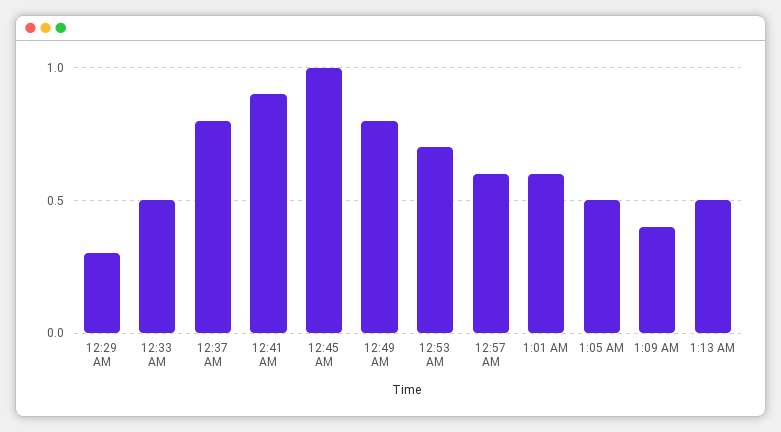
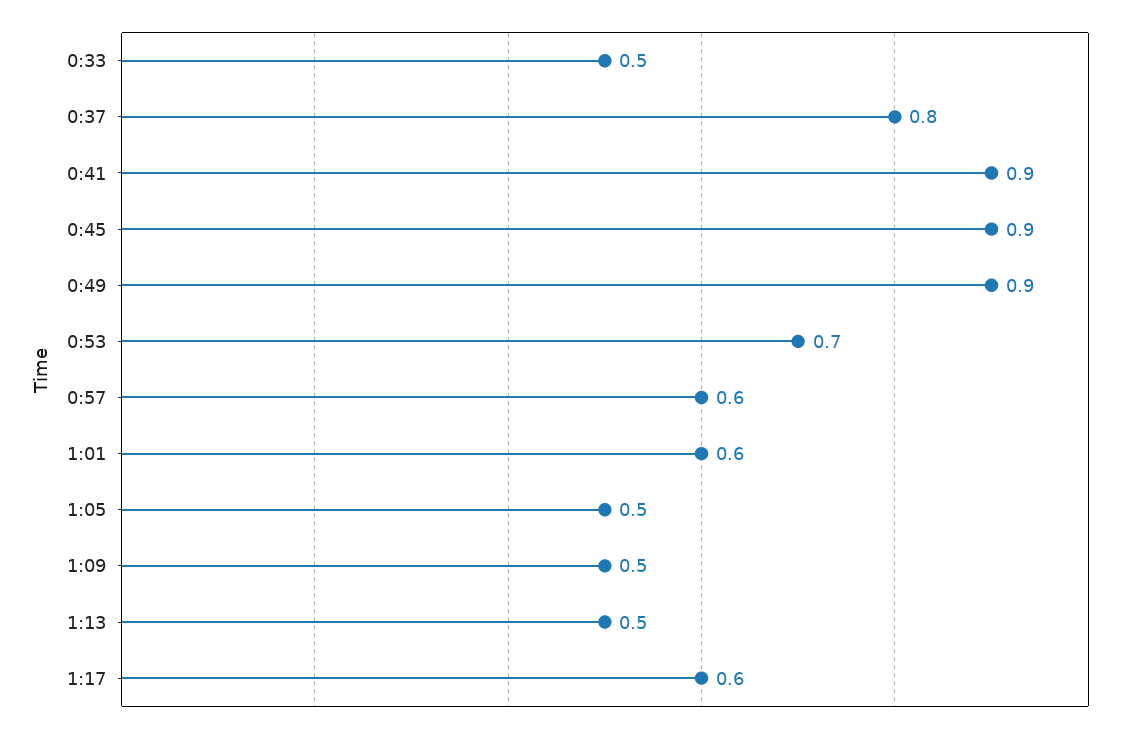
12:29 AM: 0.3 -> none
12:45 AM: 1 -> 0.9
12:49 AM: 0.8 -> 0.9
1:09 AM: 0.4 -> 0.5
1:17: none -> 0.6

